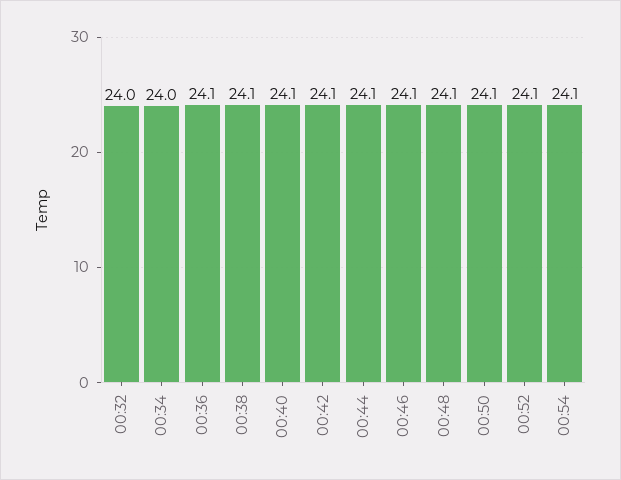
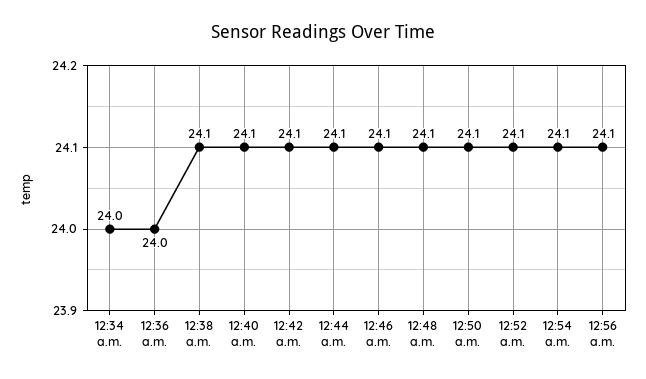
00:32: 24 -> none
00:36: 24.1 -> 24
12:56 a.m.: none -> 24.1

